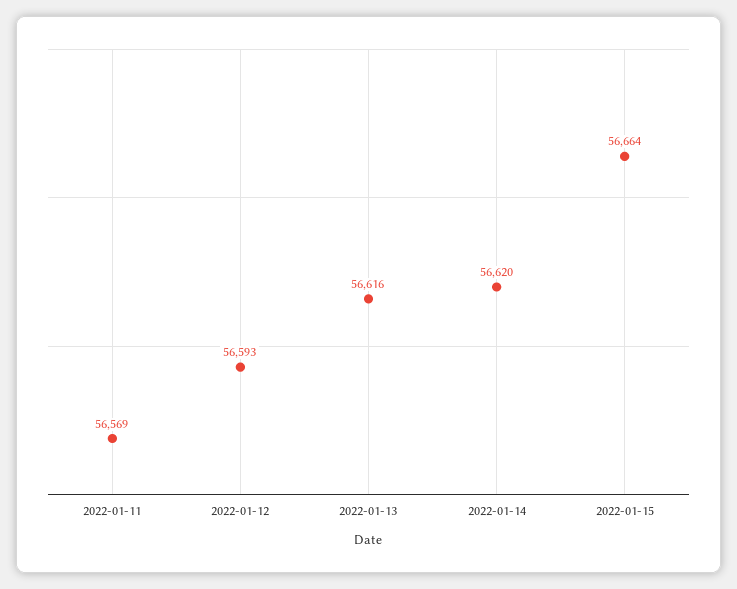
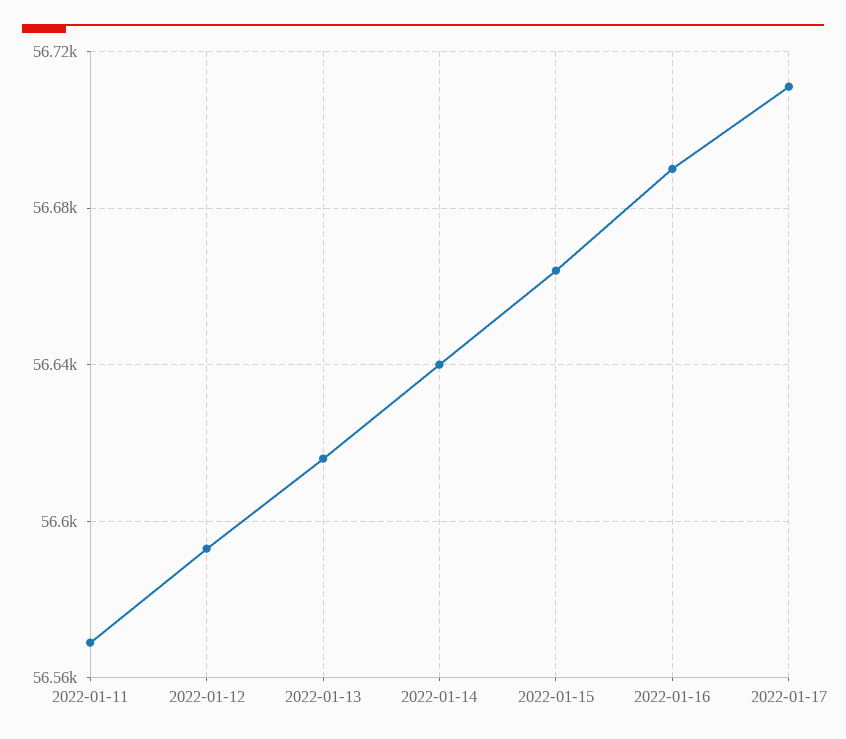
2022-01-14: 56620 -> 56640
2022-01-16: none -> 56690
2022-01-17: none -> 56710

